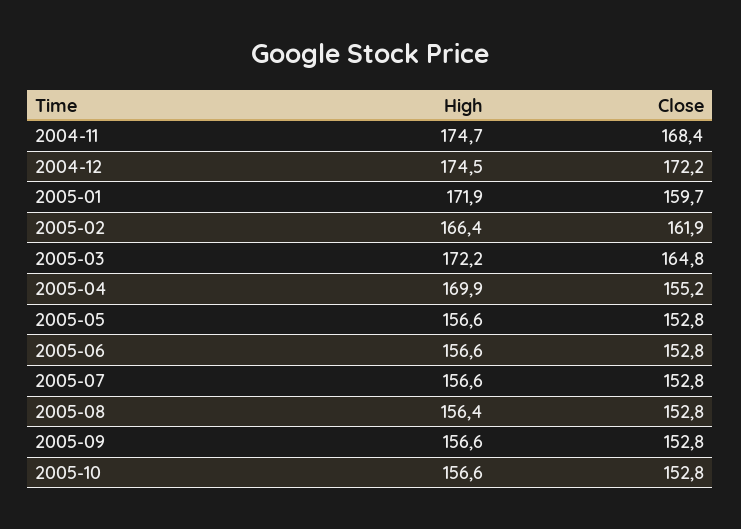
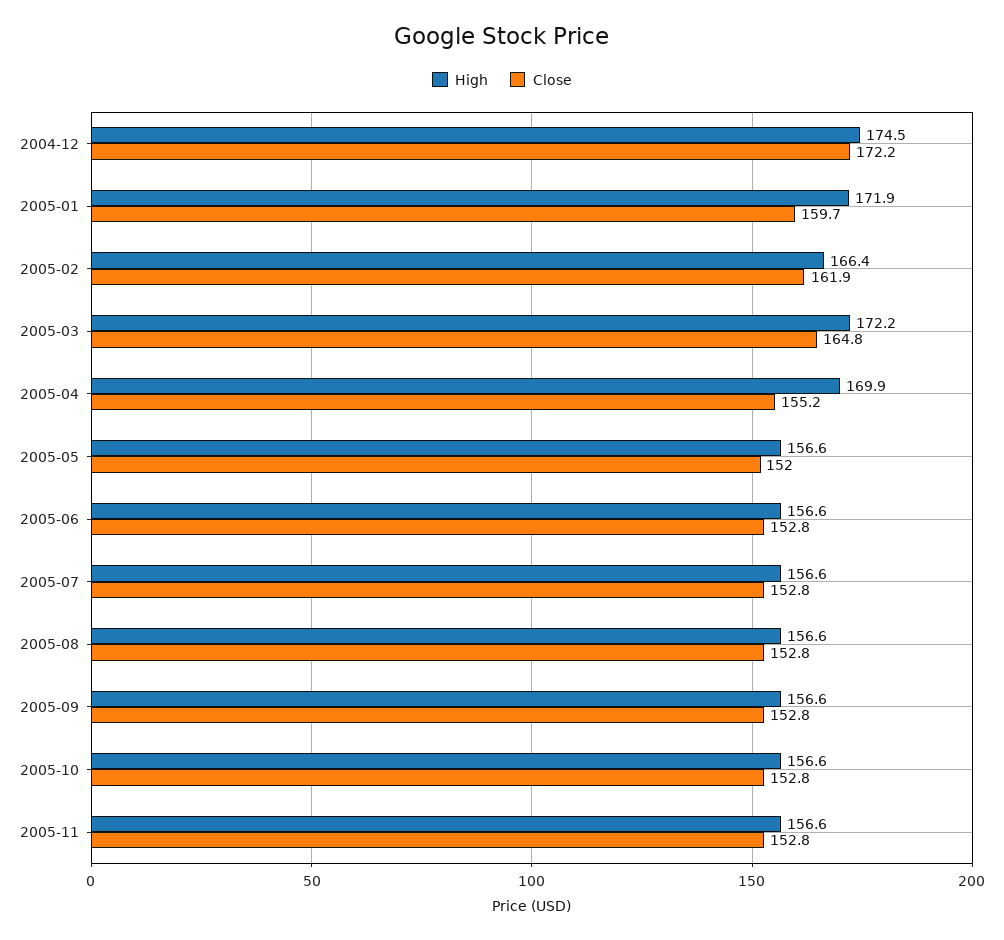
High, 2004-11: 174.7 -> none
Close, 2004-11: 168.4 -> none
Close, 2005-05: 152.8 -> 152
High, 2005-08: 156.4 -> 156.6
High, 2005-11: none -> 156.6
Close, 2005-11: none -> 152.8

